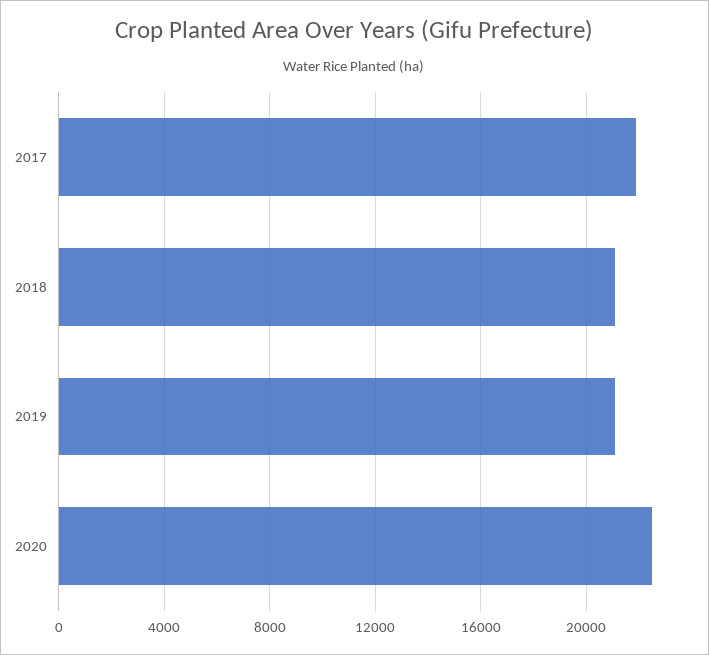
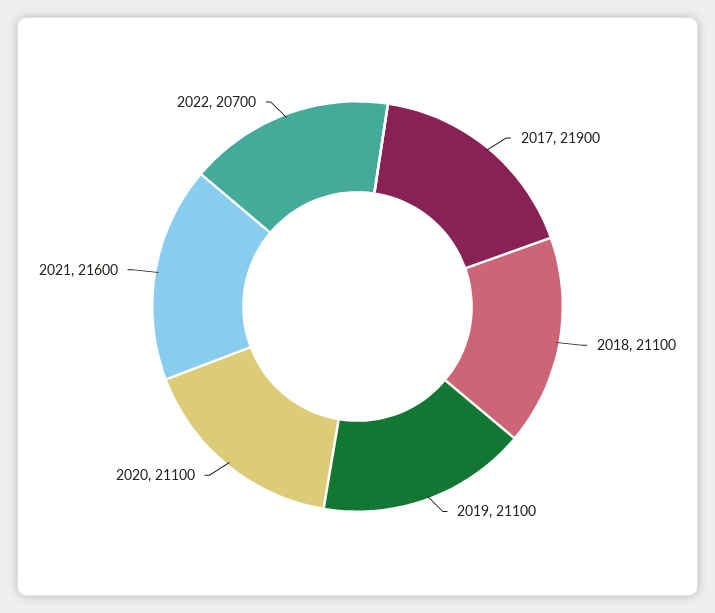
2020: 22500 -> 21100
2021: none -> 21600
2022: none -> 20700

